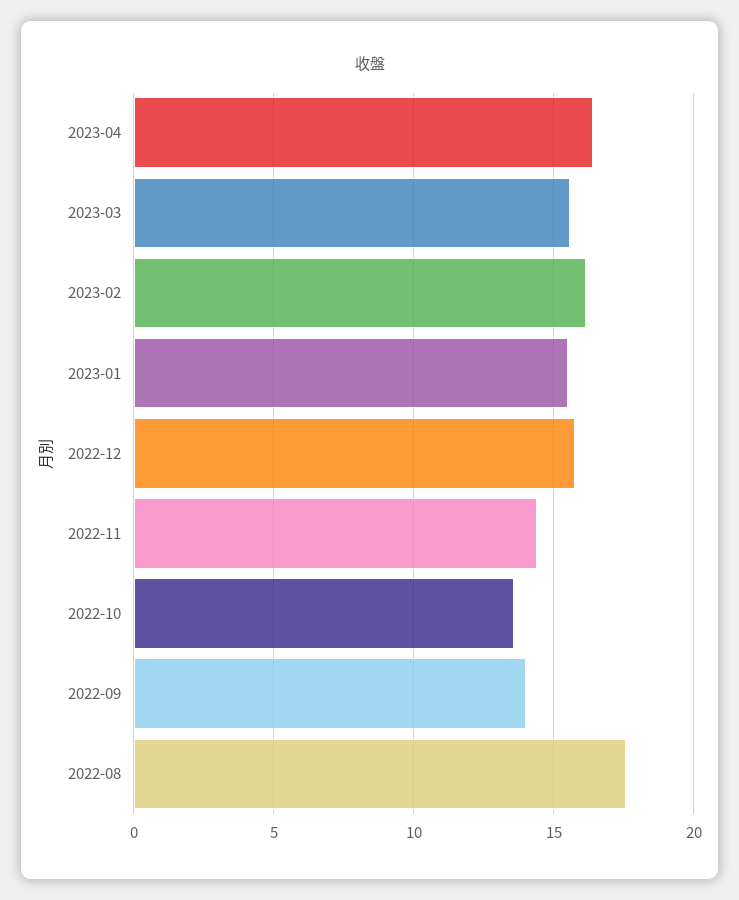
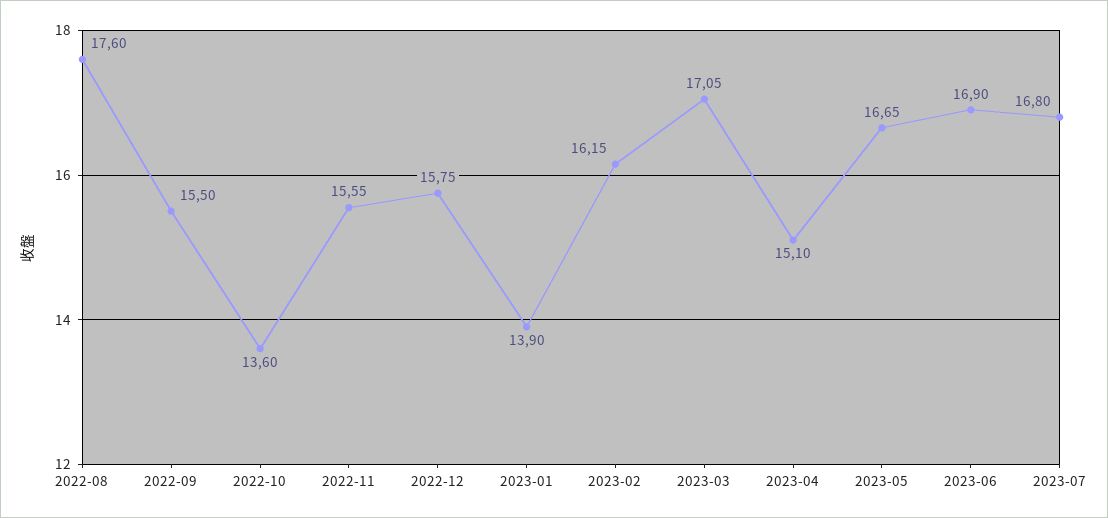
2023-04: 16.5 -> 15.1
2023-03: 15.5 -> 17.05
2023-01: 15.5 -> 13.9
2022-11: 14.5 -> 15.55
2022-09: 14 -> 15.5
2023-05: none -> 16.65
2023-06: none -> 16.9
2023-07: none -> 16.8

